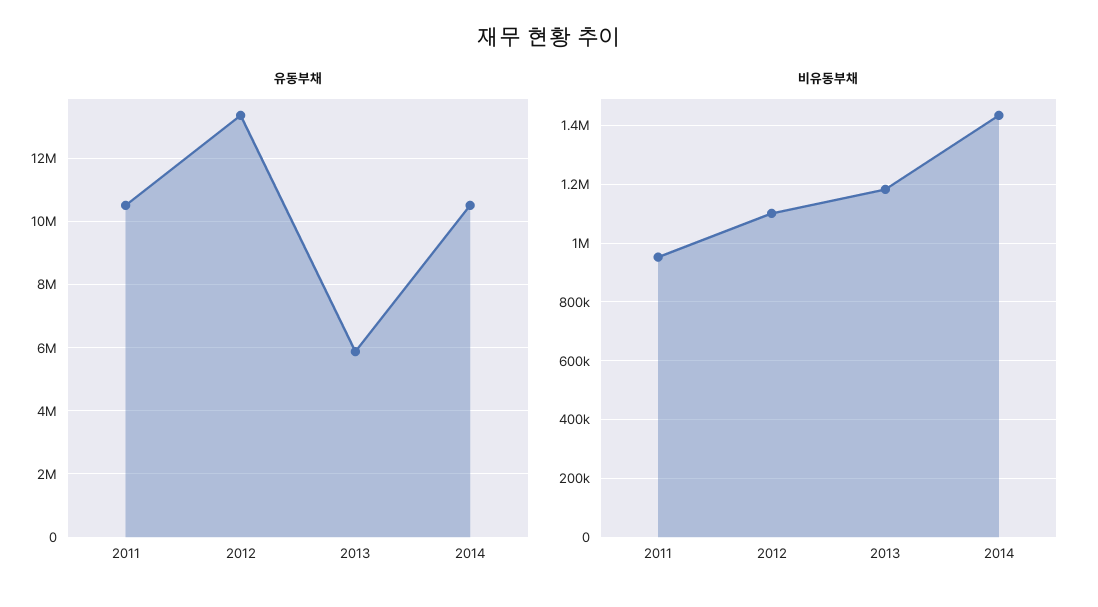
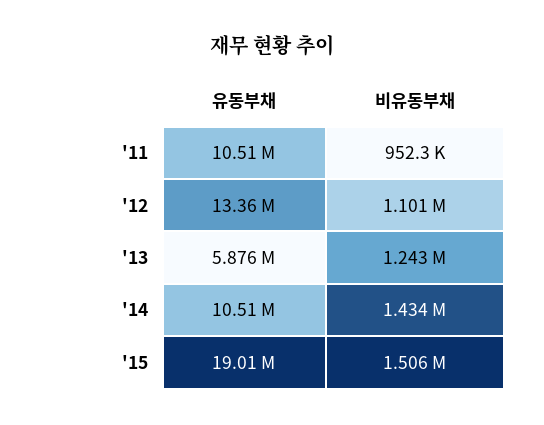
비유동부채, 2013: 1175000 -> 1243000
유동부채, '15: none -> 19010000
비유동부채, '15: none -> 1506000

